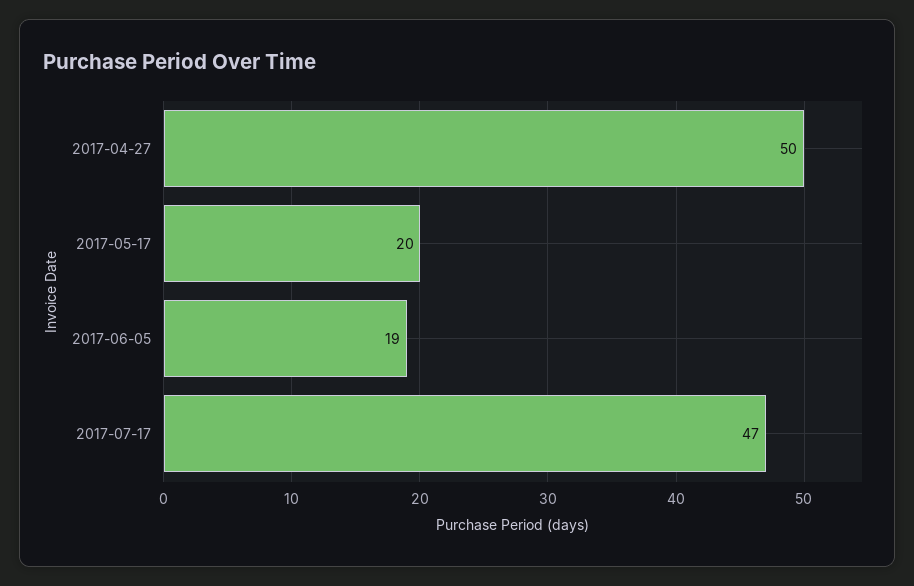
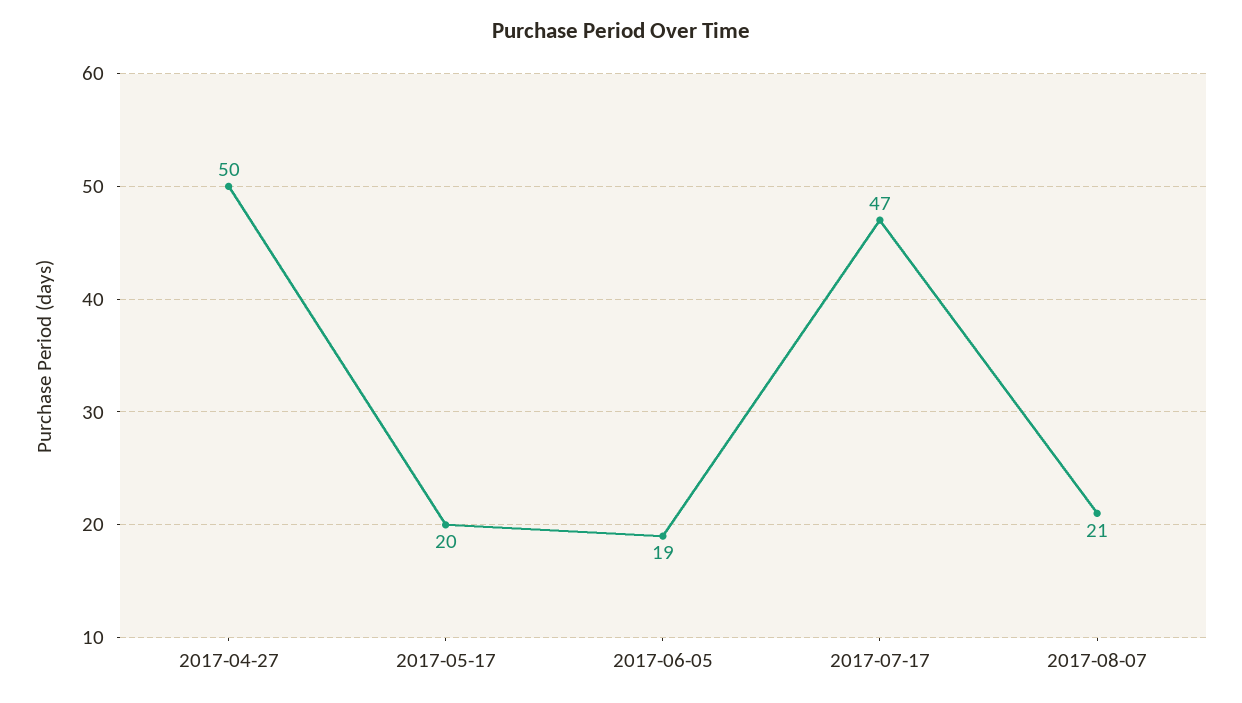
2017-08-07: none -> 21

